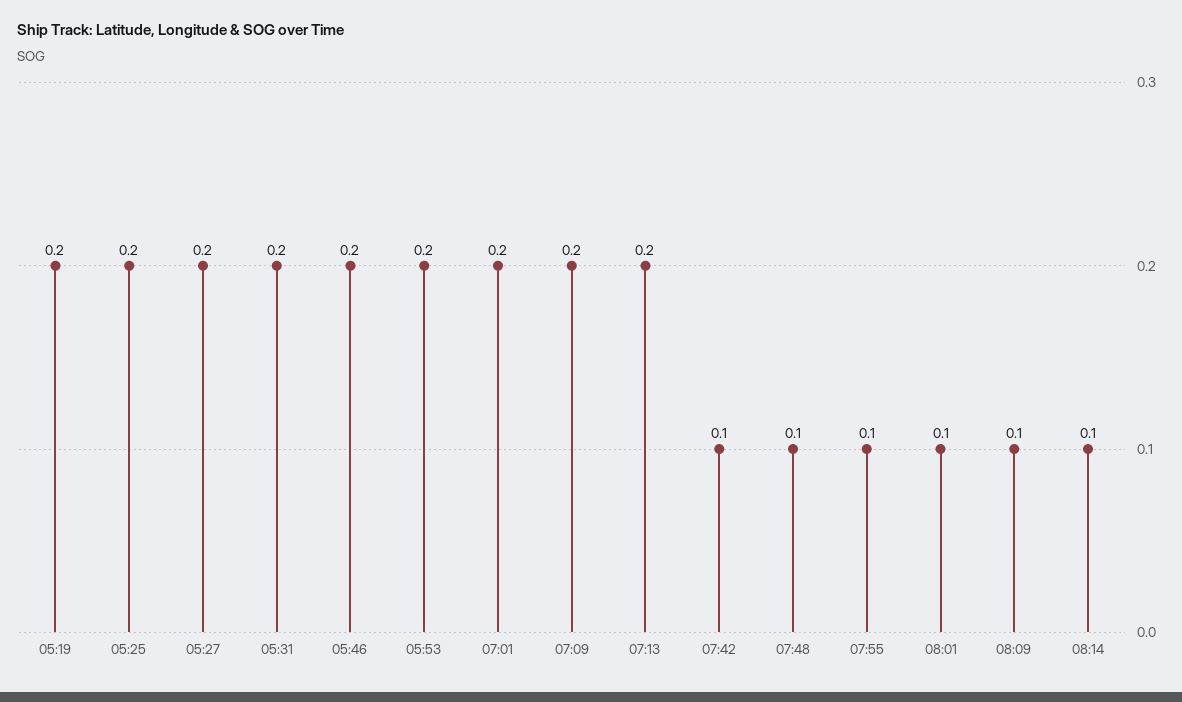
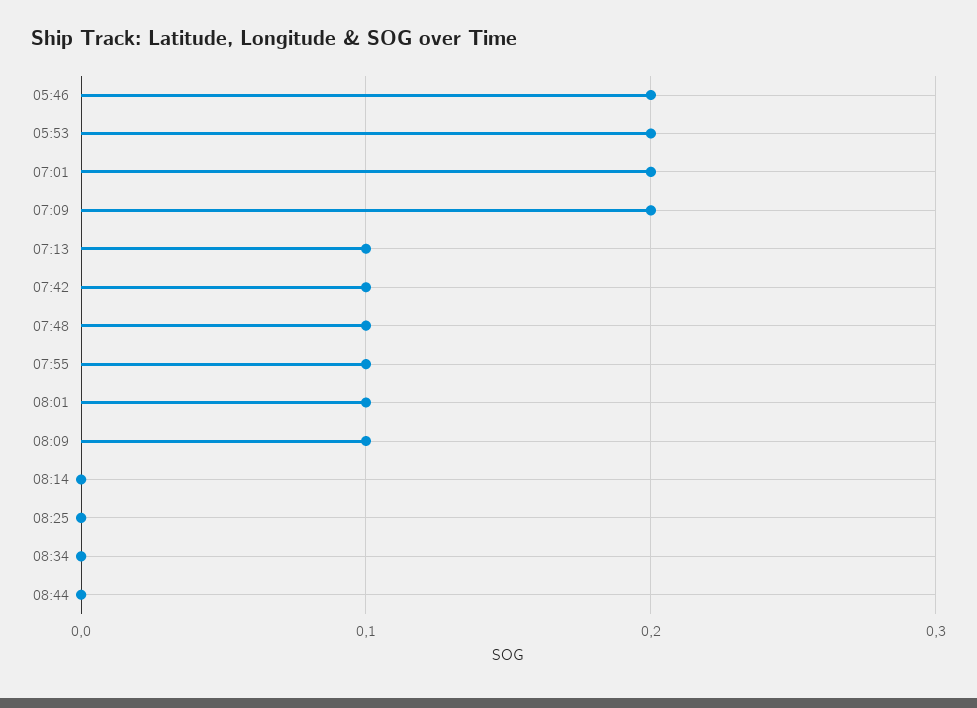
05:19: 0.2 -> none
05:25: 0.2 -> none
05:27: 0.2 -> none
05:31: 0.2 -> none
07:13: 0.2 -> 0.1
08:14: 0.1 -> 0
08:25: none -> 0
08:34: none -> 0
08:44: none -> 0

